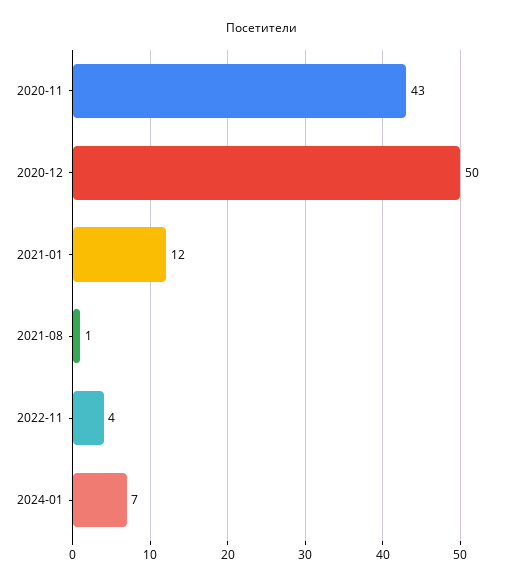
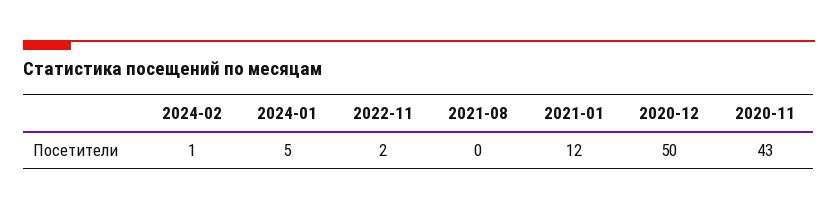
2021-08: 1 -> 0
2022-11: 4 -> 2
2024-01: 7 -> 5
2024-02: none -> 1

